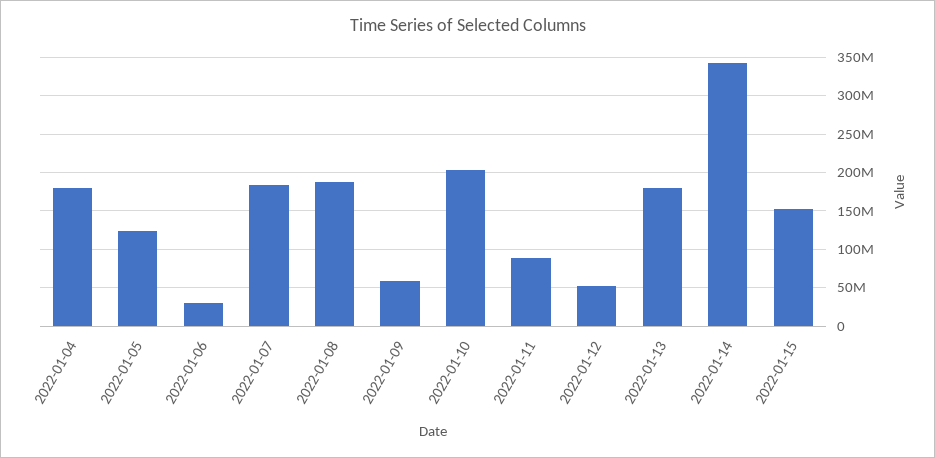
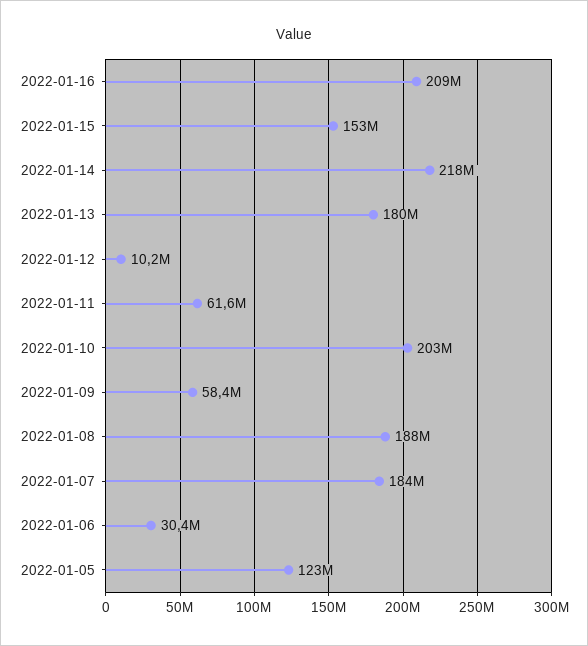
2022-01-04: 180000000 -> none
2022-01-11: 90000000 -> 61600000
2022-01-12: 50000000 -> 10200000
2022-01-14: 340000000 -> 218000000
2022-01-16: none -> 209000000

